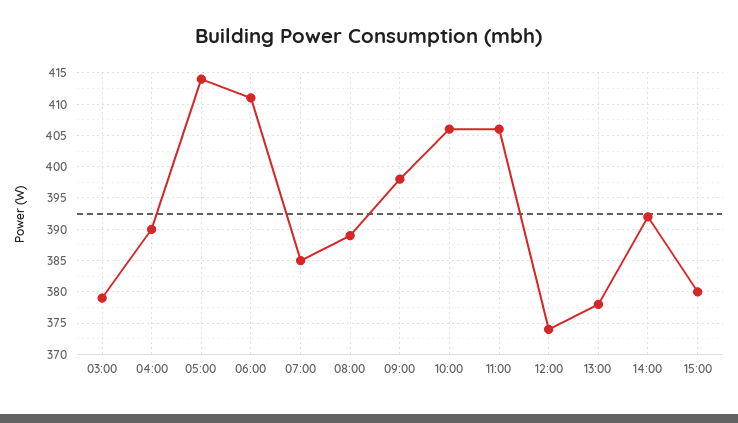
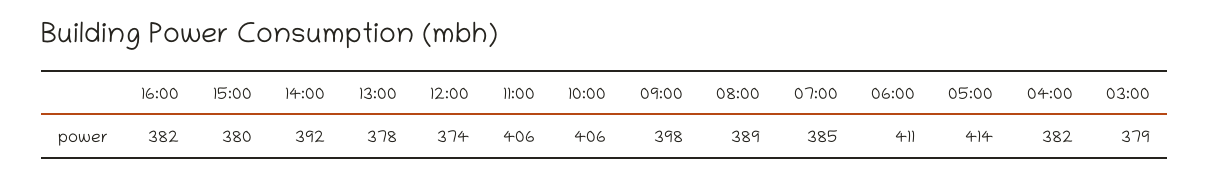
04:00: 390 -> 382
16:00: none -> 382

